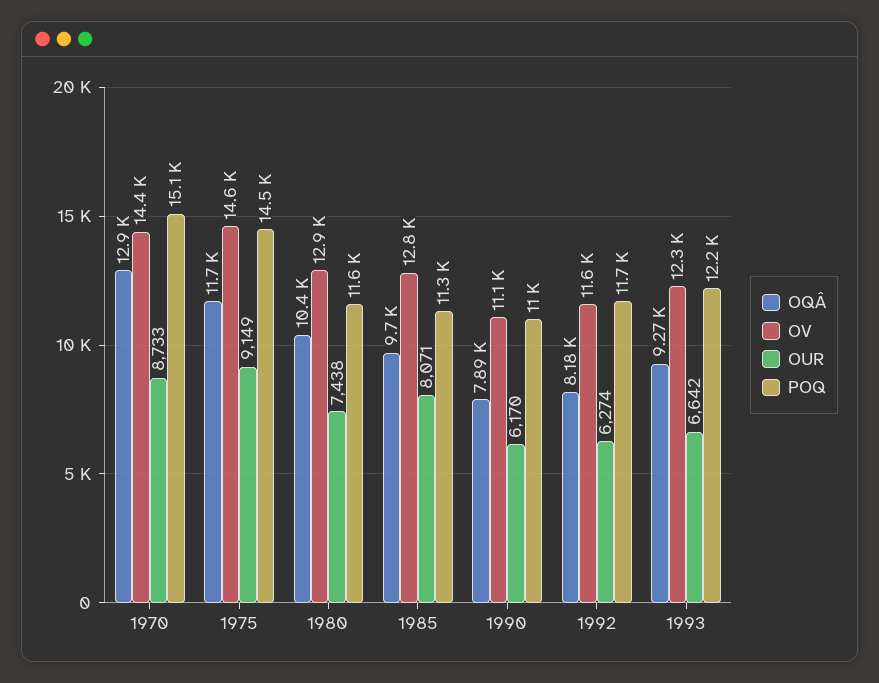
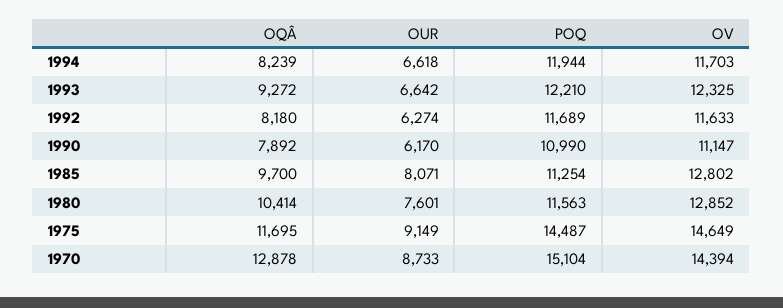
OUR, 1980: 7438 -> 7601
OQÂ, 1994: none -> 8239
OUR, 1994: none -> 6618
POQ, 1994: none -> 11944
OV, 1994: none -> 11703

